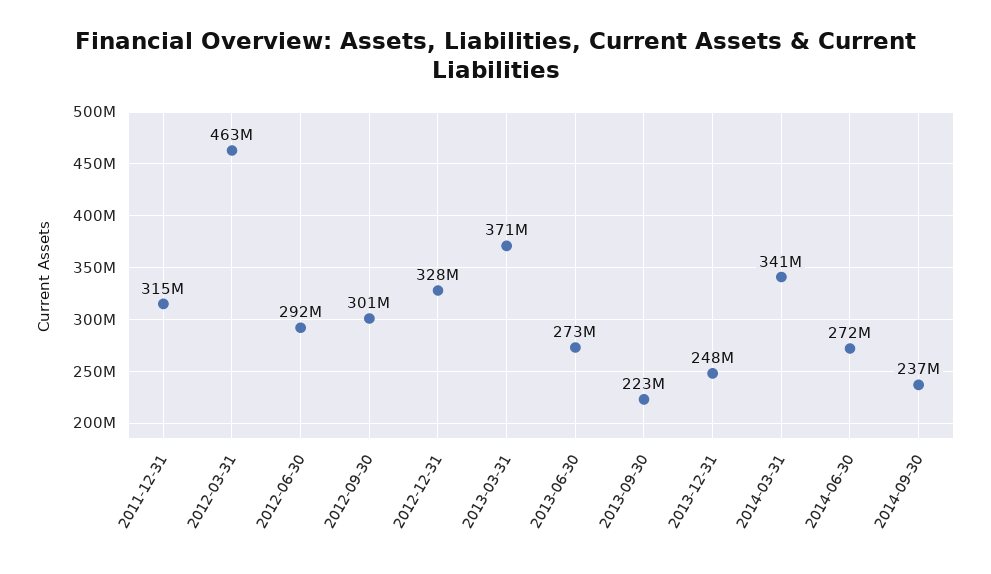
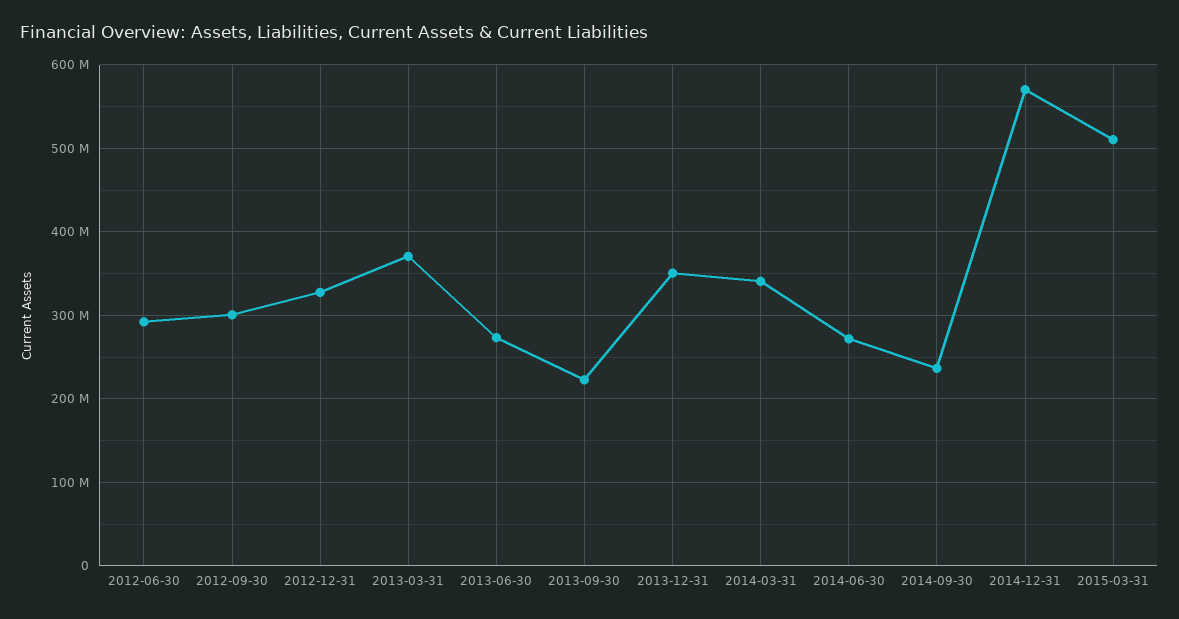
2011-12-31: 315000000 -> none
2012-03-31: 463000000 -> none
2013-12-31: 248000000 -> 350000000
2014-12-31: none -> 570000000
2015-03-31: none -> 510000000

